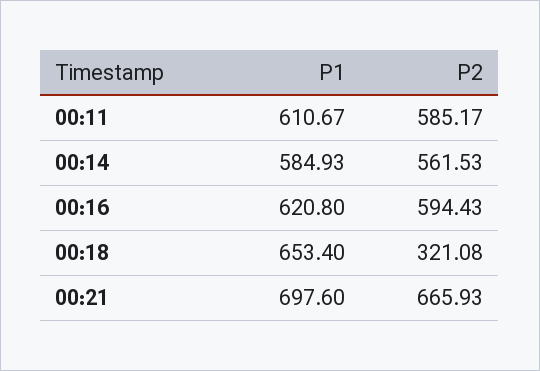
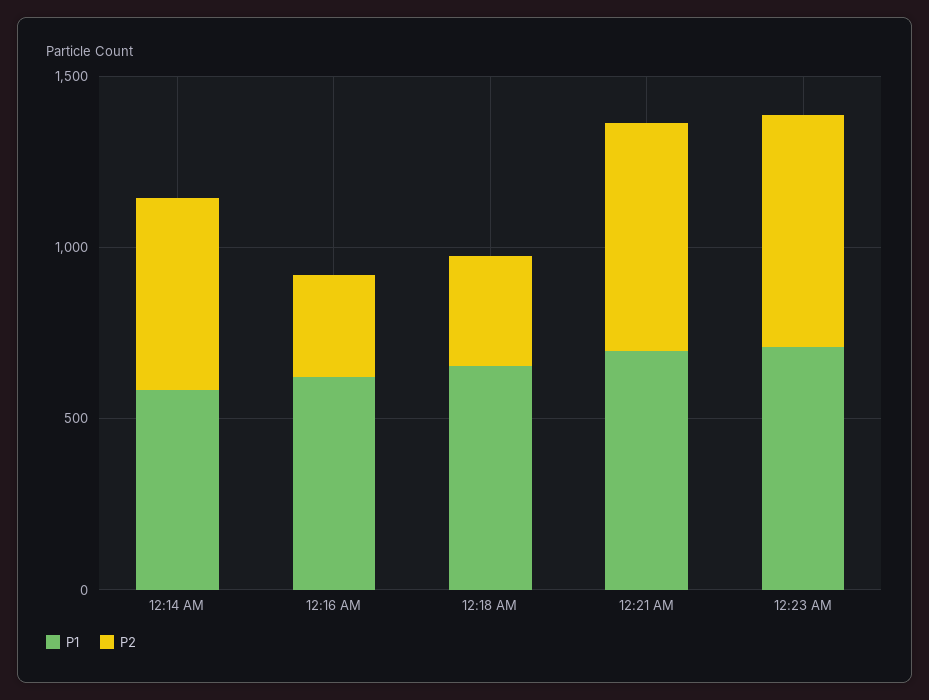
P1, 00:11: 610.67 -> none
P2, 00:11: 585.17 -> none
P2, 00:16: 594.43 -> 300
P1, 12:23 AM: none -> 700
P2, 12:23 AM: none -> 700

